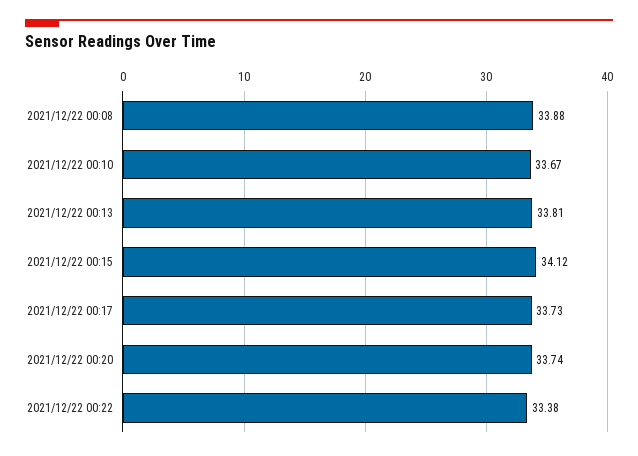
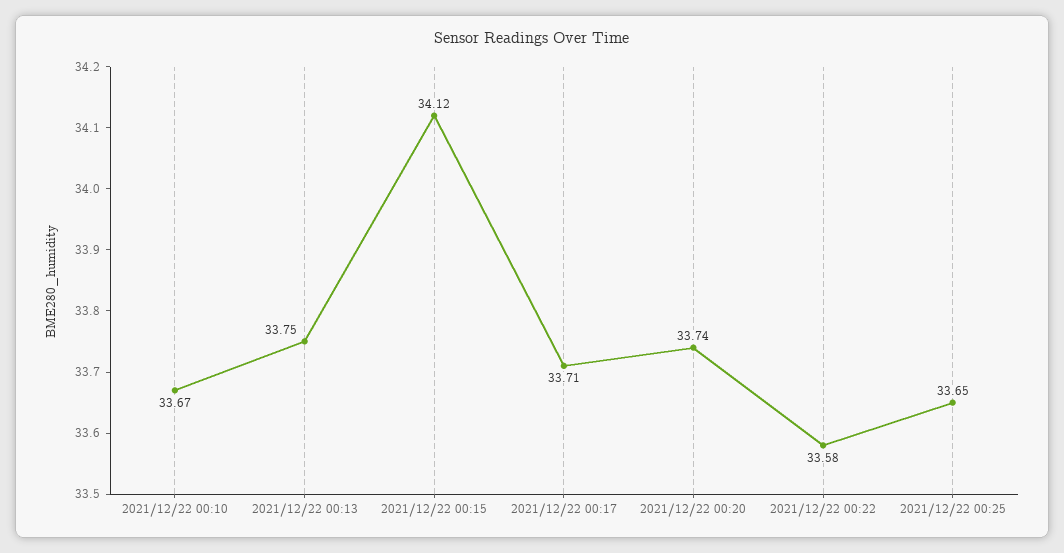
2021/12/22 00:08: 33.88 -> none
2021/12/22 00:13: 33.81 -> 33.75
2021/12/22 00:17: 33.73 -> 33.71
2021/12/22 00:22: 33.38 -> 33.58
2021/12/22 00:25: none -> 33.65

